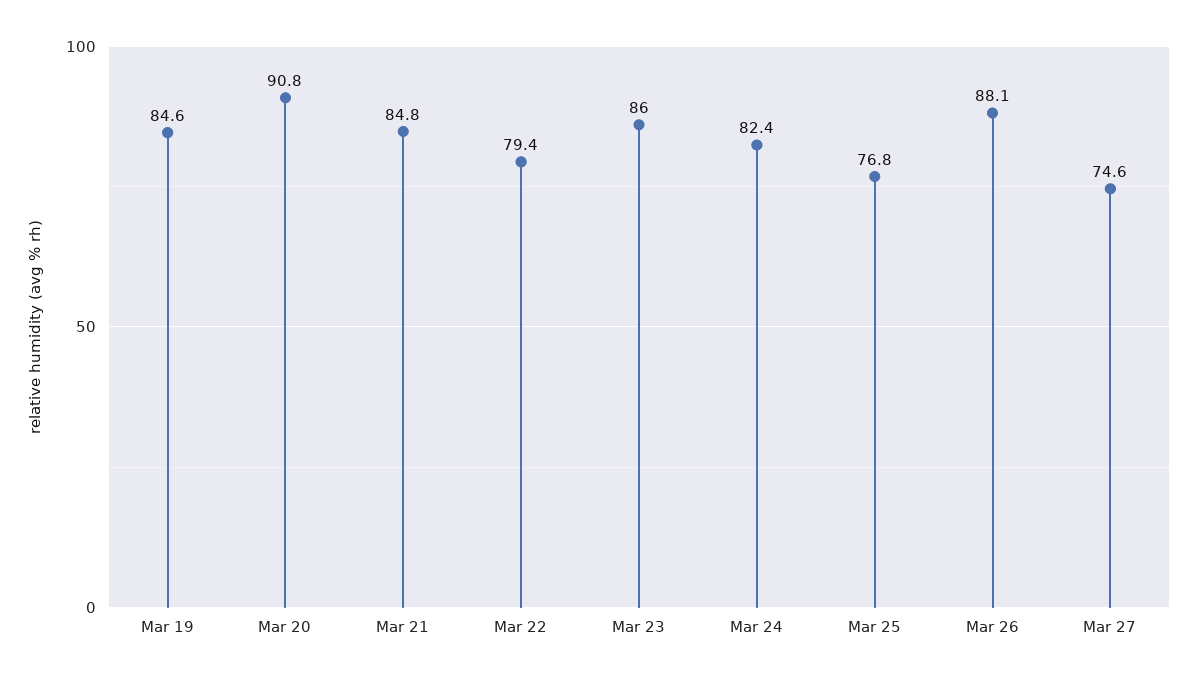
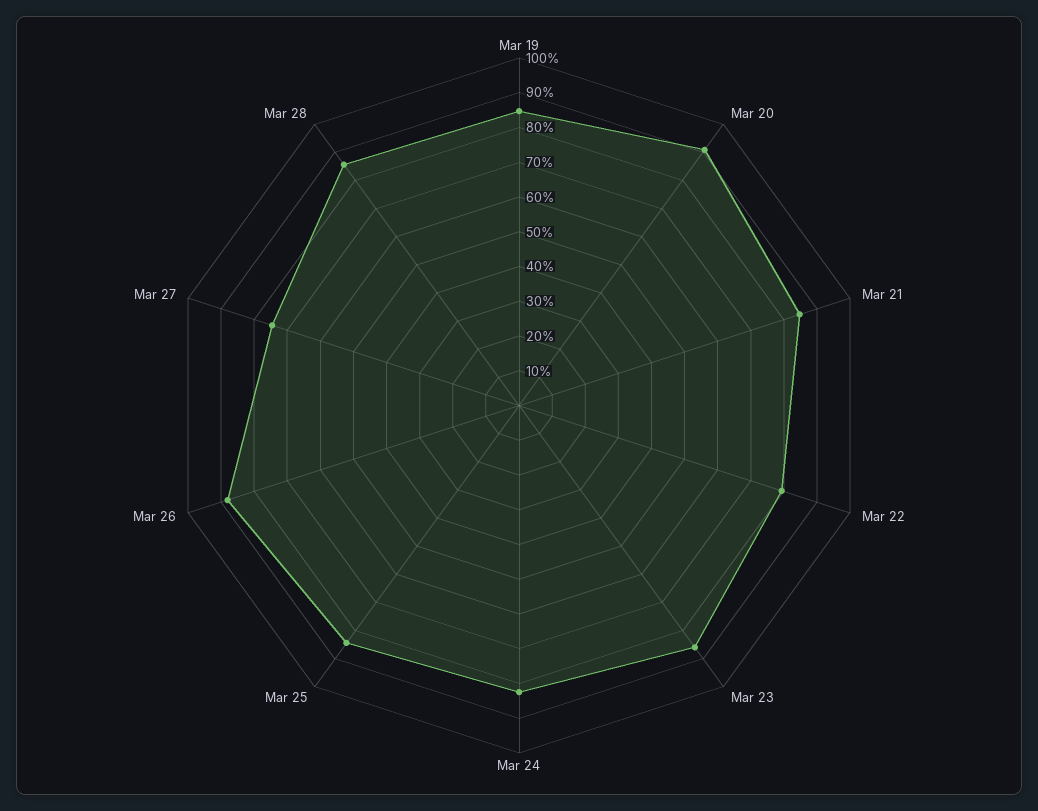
Mar 25: 76.8 -> 85
Mar 28: none -> 85

